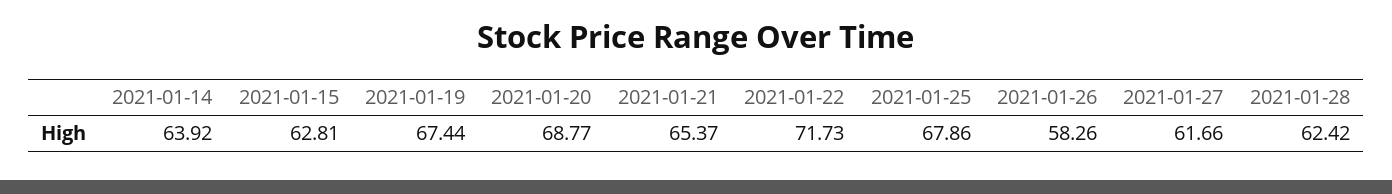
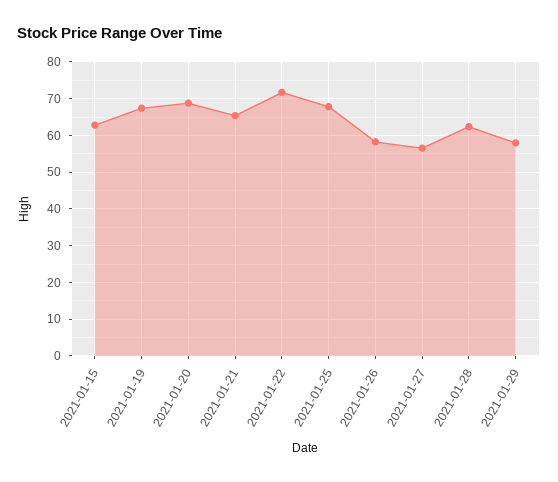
2021-01-14: 63.92 -> none
2021-01-27: 61.66 -> 56
2021-01-29: none -> 58

